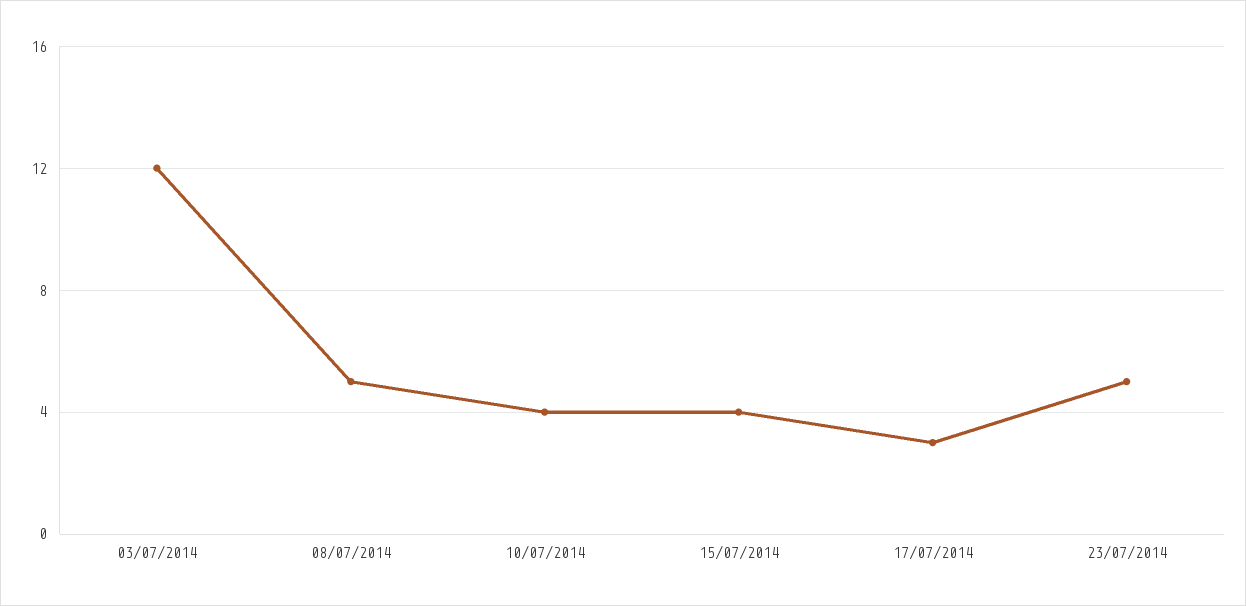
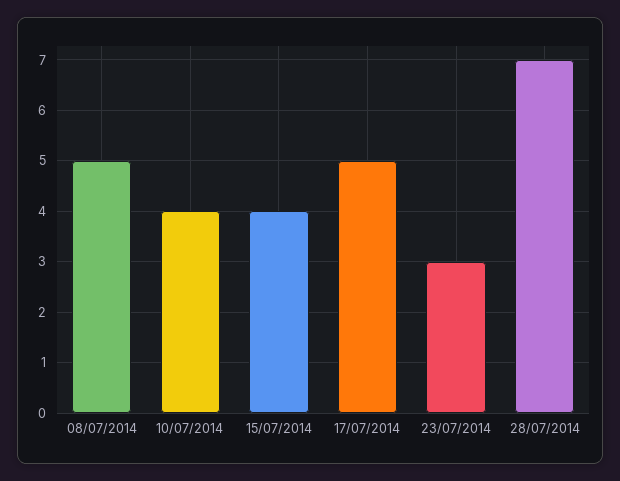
03/07/2014: 12 -> none
17/07/2014: 3 -> 5
23/07/2014: 5 -> 3
28/07/2014: none -> 7

